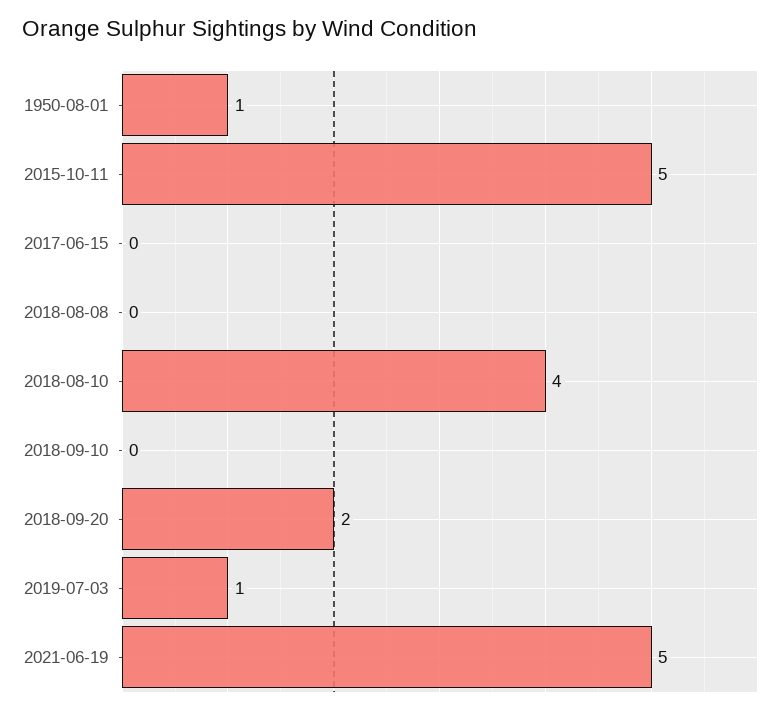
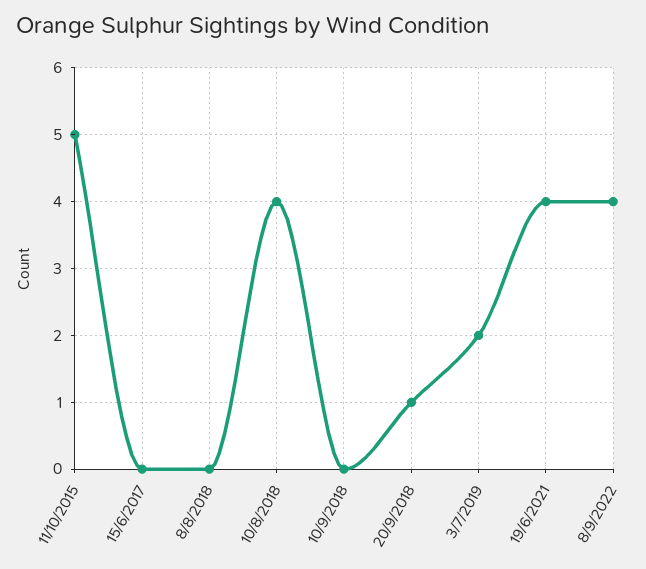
1950-08-01: 1 -> none
2018-09-20: 2 -> 1
2019-07-03: 1 -> 2
2021-06-19: 5 -> 4
8/9/2022: none -> 4

